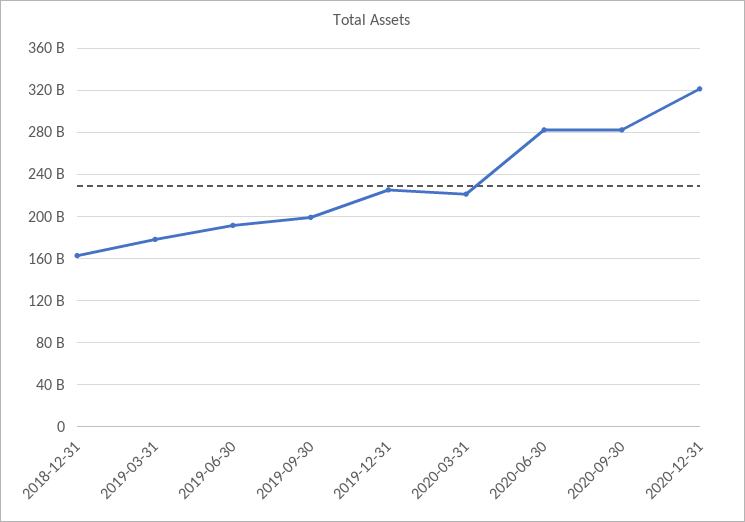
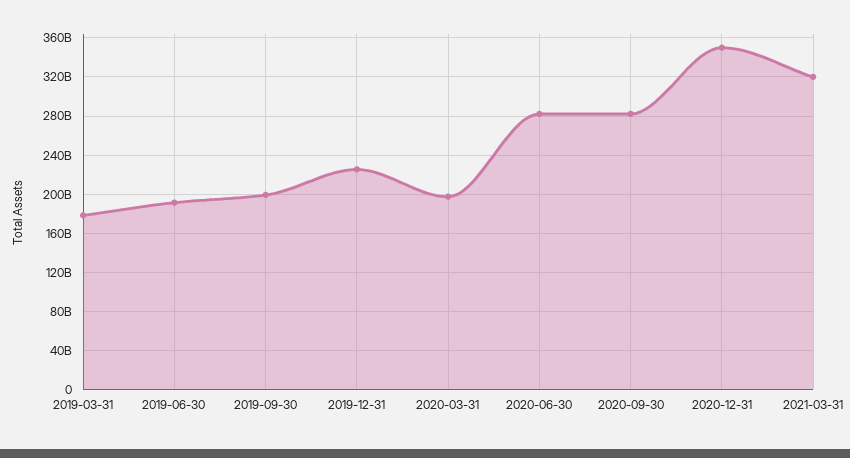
2018-12-31: 160000000000 -> none
2020-03-31: 220000000000 -> 200000000000
2020-12-31: 320000000000 -> 350000000000
2021-03-31: none -> 320000000000

